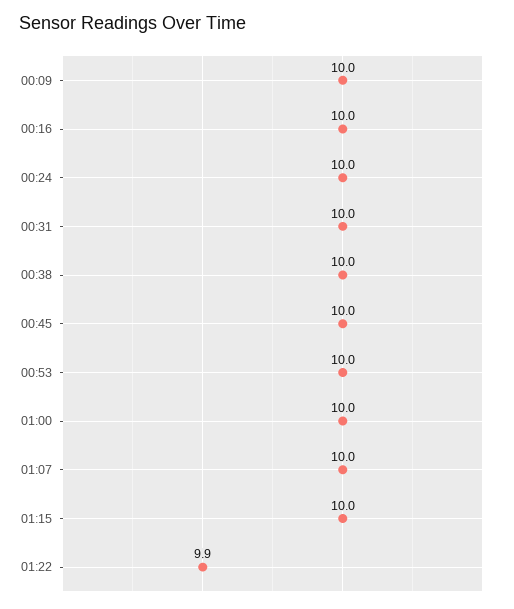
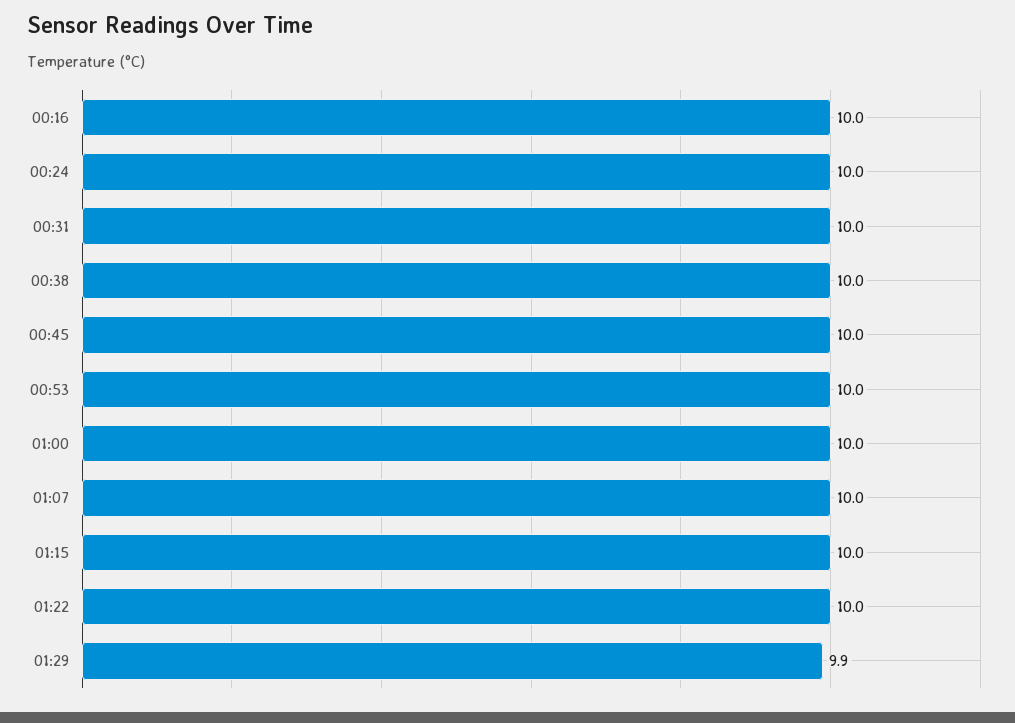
00:09: 10 -> none
01:22: 9.9 -> 10
01:29: none -> 9.9

